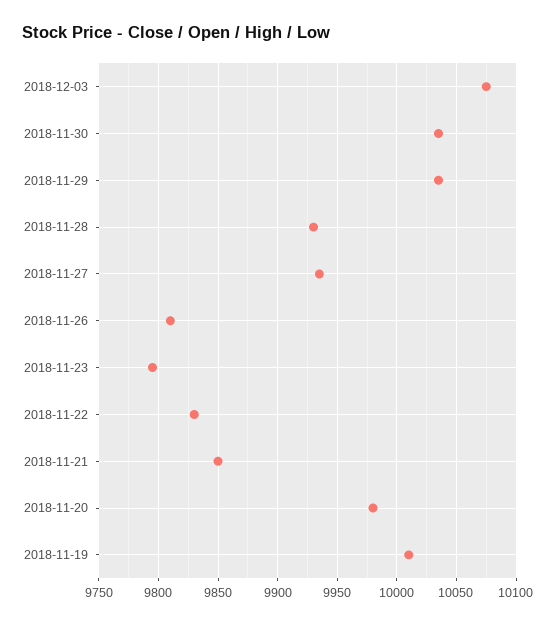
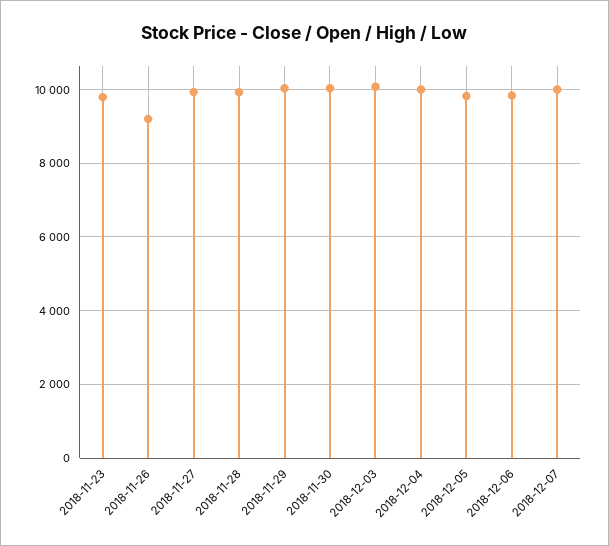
2018-11-26: 9810 -> 9200
2018-11-22: 9830 -> none
2018-11-21: 9850 -> none
2018-11-20: 9980 -> none
2018-11-19: 10010 -> none
2018-12-04: none -> 10000
2018-12-05: none -> 9800
2018-12-06: none -> 9800
2018-12-07: none -> 10000

